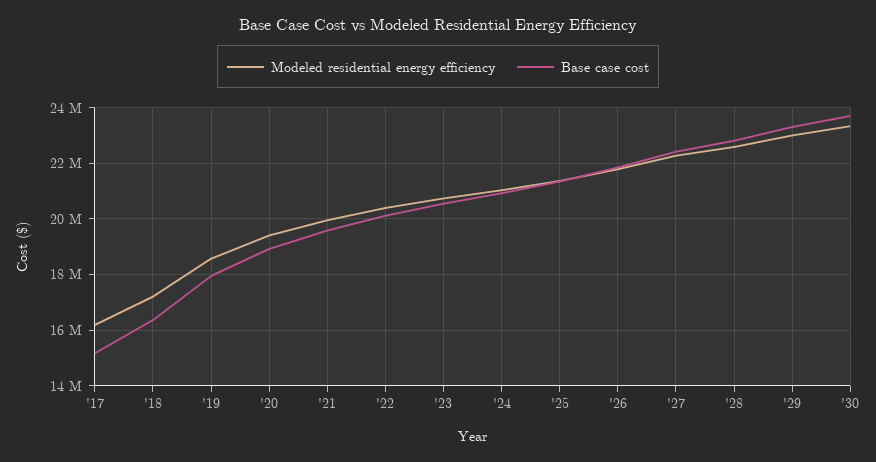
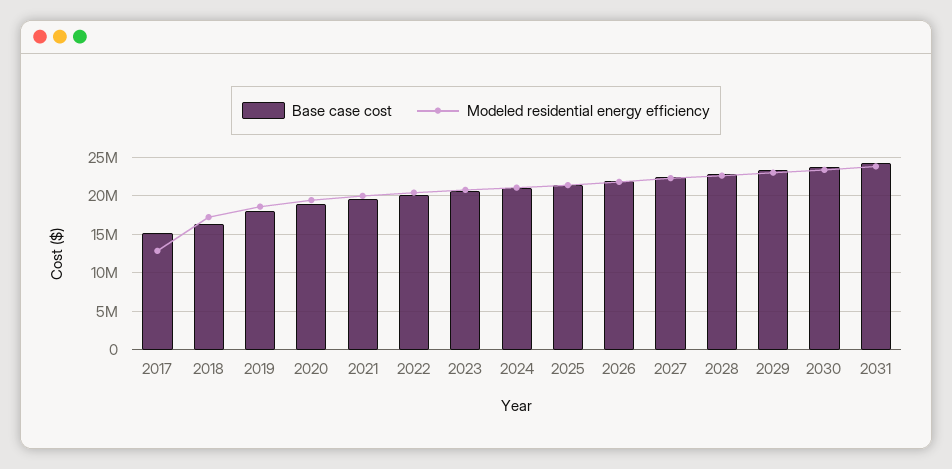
Modeled residential energy efficiency, '17: 16250000 -> 13000000
Base case cost, 2031: none -> 24000000
Modeled residential energy efficiency, 2031: none -> 24000000

